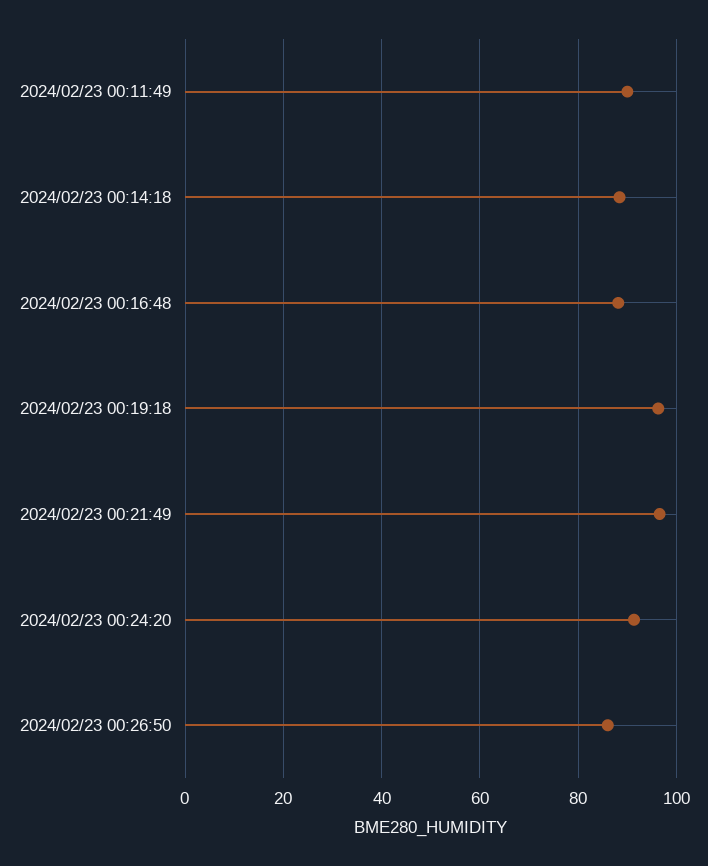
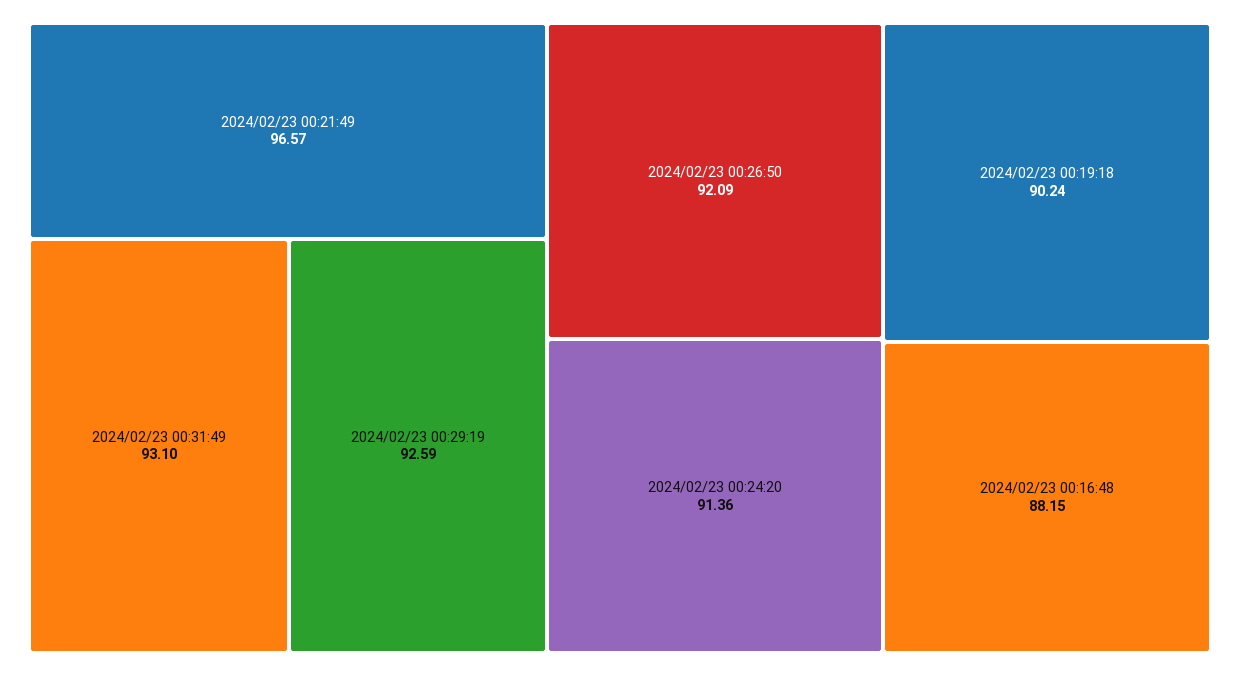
2024/02/23 00:11:49: 90 -> none
2024/02/23 00:14:18: 88 -> none
2024/02/23 00:19:18: 96 -> 90.24
2024/02/23 00:26:50: 86 -> 92.09
2024/02/23 00:31:49: none -> 93.1
2024/02/23 00:29:19: none -> 92.59

